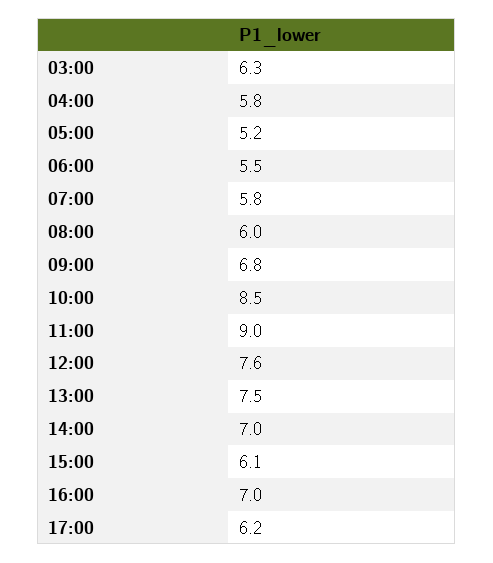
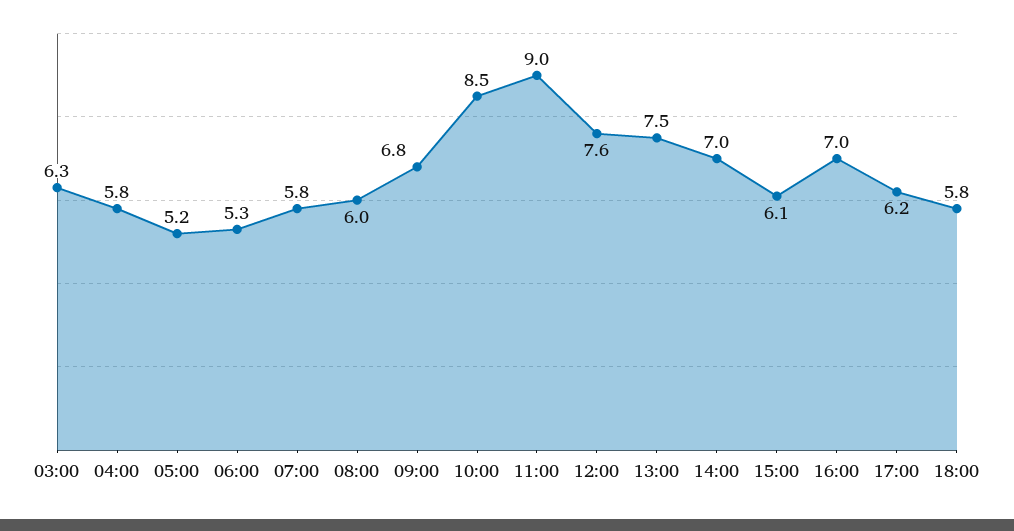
06:00: 5.5 -> 5.3
18:00: none -> 5.8

